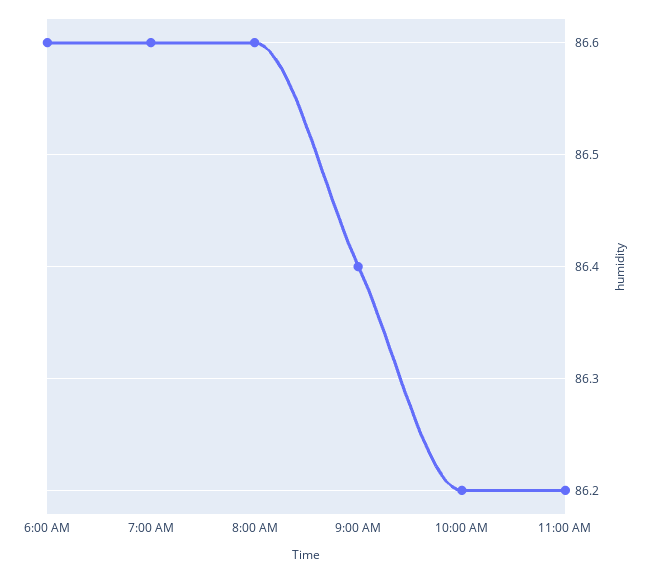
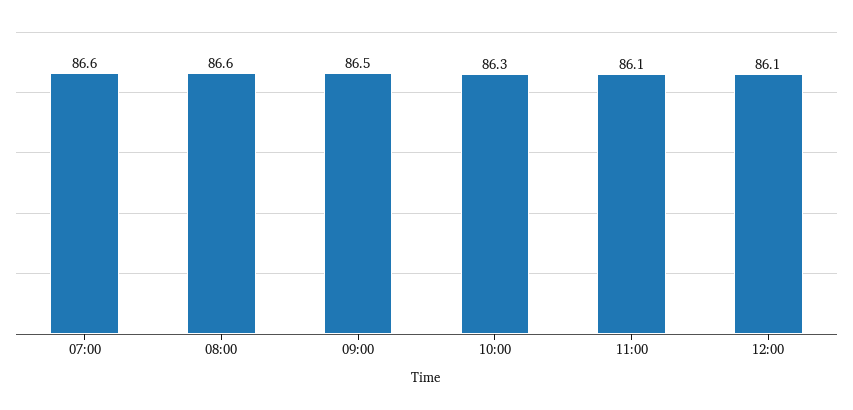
6:00 AM: 86.6 -> none
9:00 AM: 86.4 -> 86.5
10:00 AM: 86.2 -> 86.3
11:00 AM: 86.2 -> 86.1
12:00: none -> 86.1

